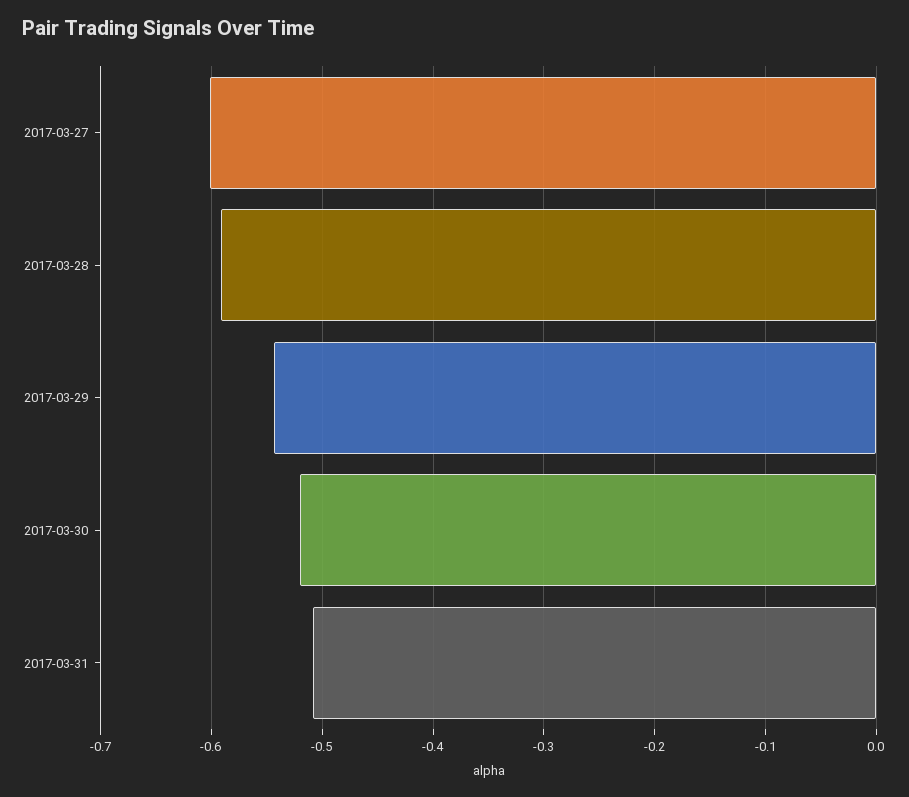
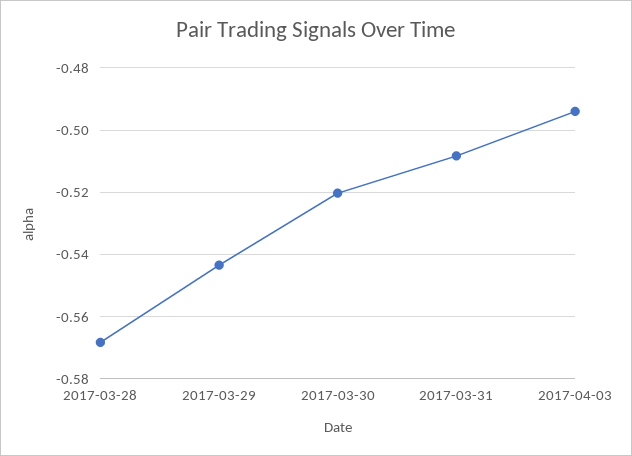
2017-03-27: -0.6 -> none
2017-03-28: -0.59 -> -0.568
2017-04-03: none -> -0.494

